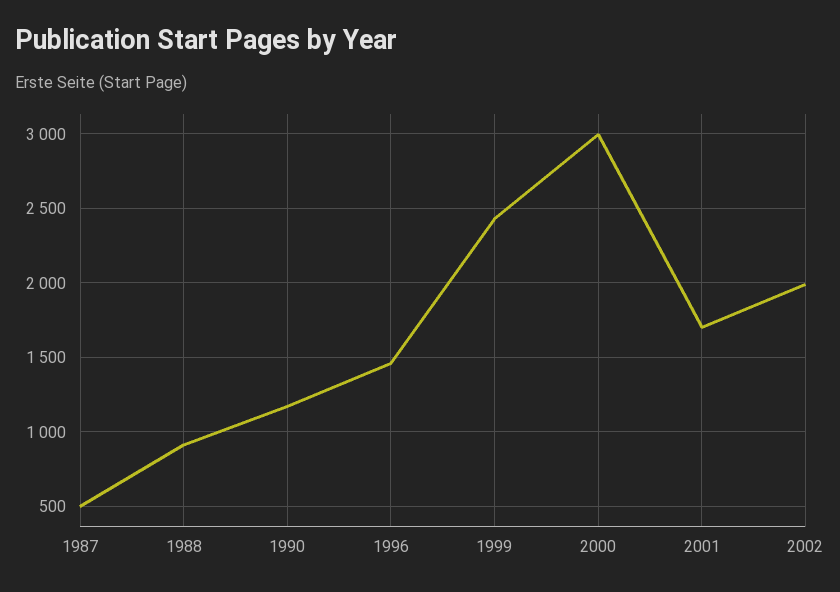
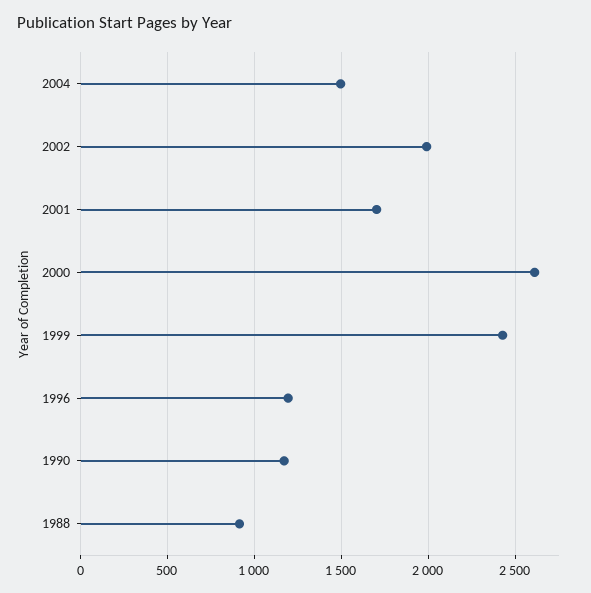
1987: 500 -> none
1996: 1450 -> 1200
2000: 3000 -> 2600
2004: none -> 1500

